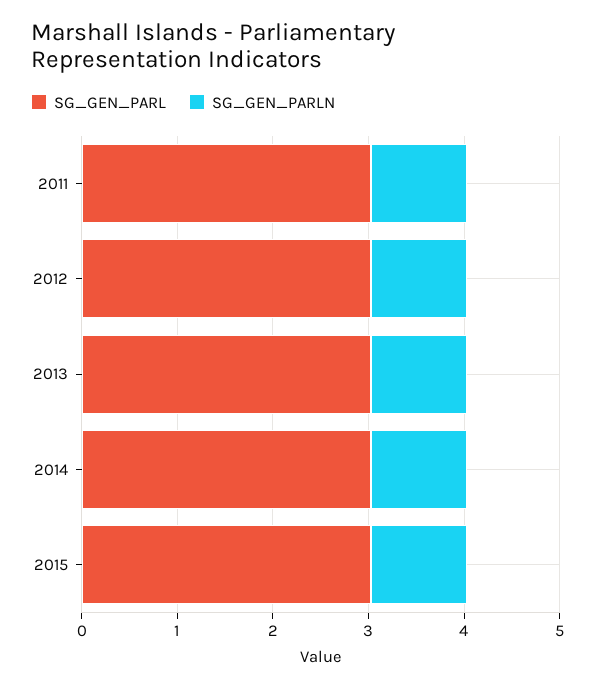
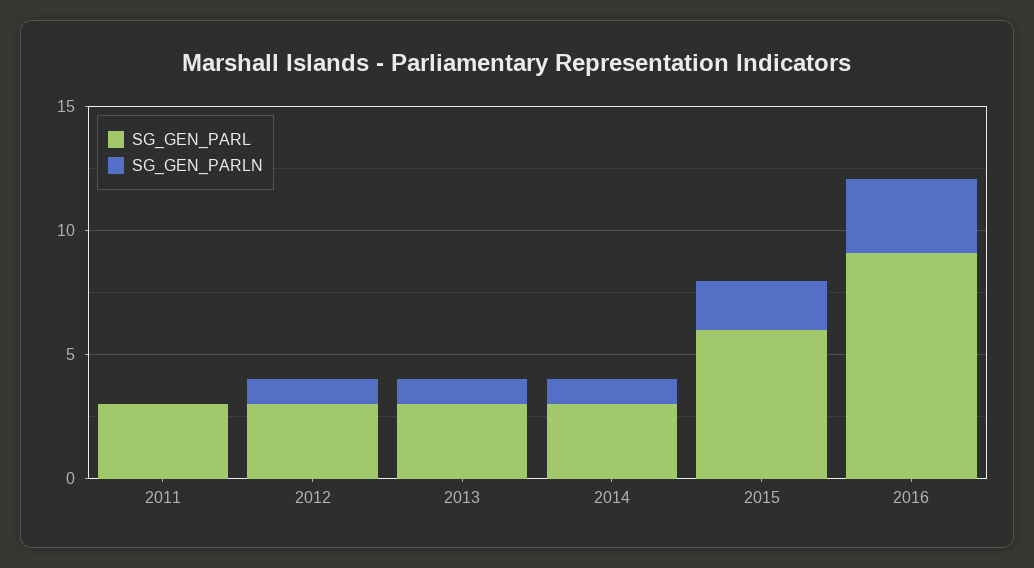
SG_GEN_PARLN, 2011: 1 -> 0
SG_GEN_PARL, 2015: 3 -> 6
SG_GEN_PARLN, 2015: 1 -> 2
SG_GEN_PARL, 2016: none -> 9
SG_GEN_PARLN, 2016: none -> 3

